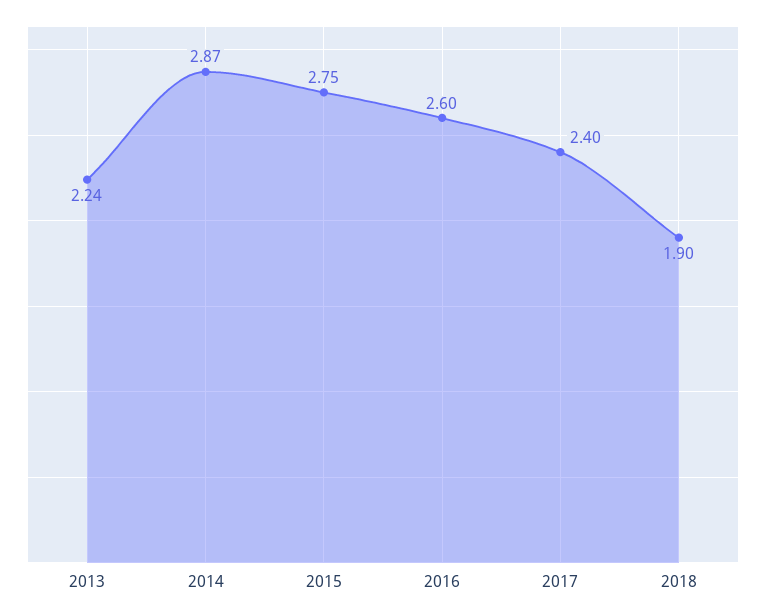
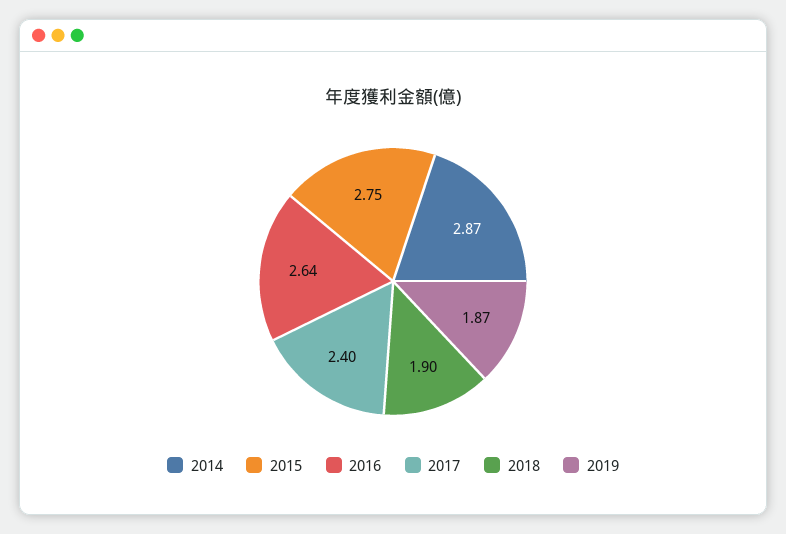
2013: 2.24 -> none
2016: 2.6 -> 2.64
2019: none -> 1.87

